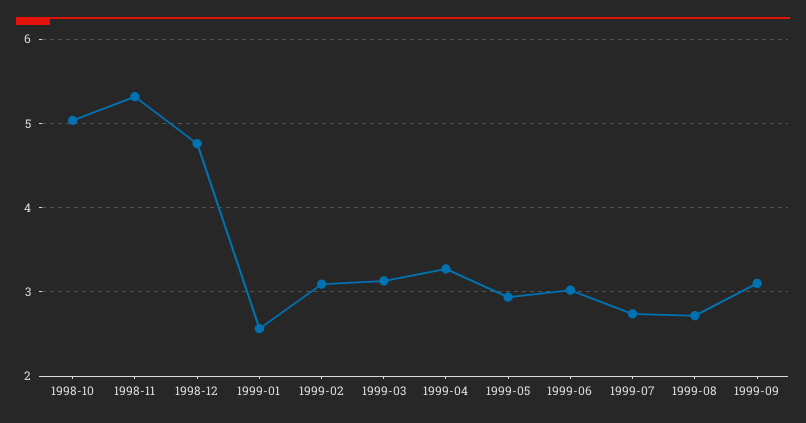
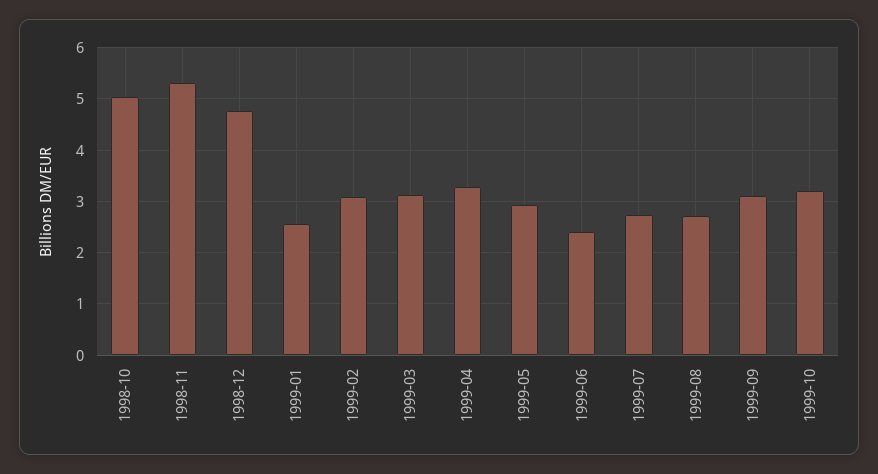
1999-06: 3 -> 2.4
1999-10: none -> 3.2

